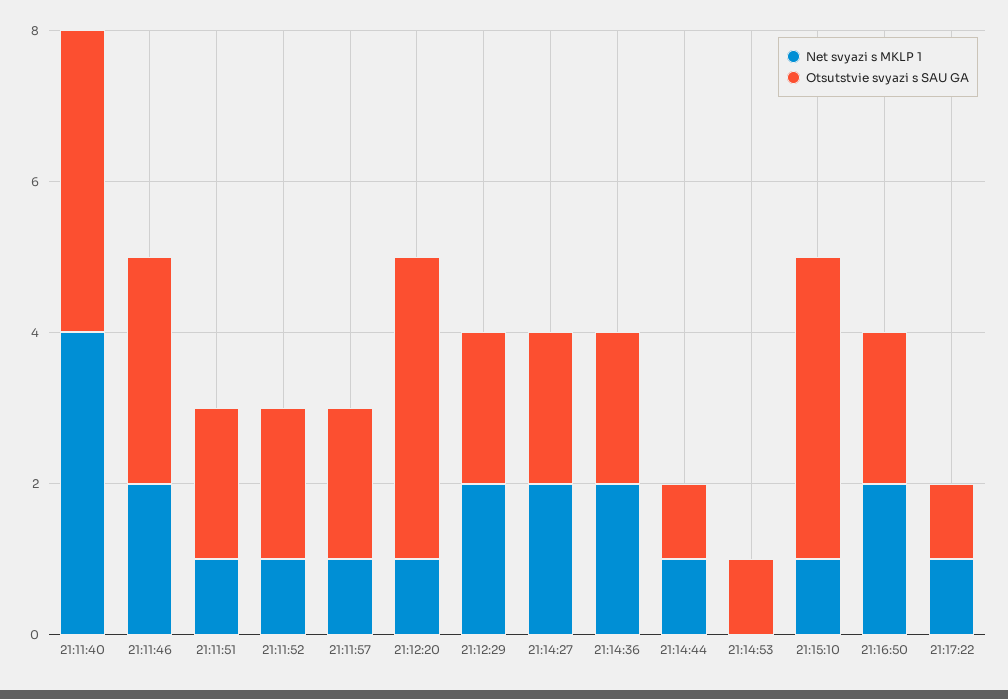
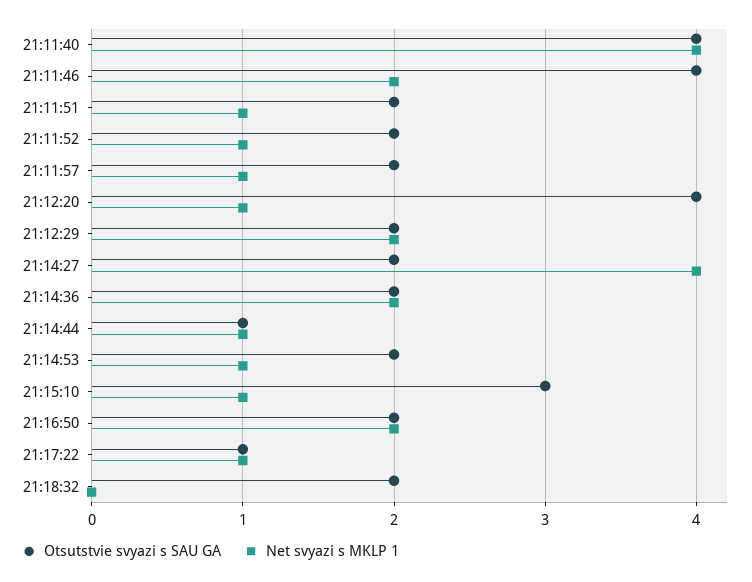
Otsutstvie svyazi s SAU GA, 21:11:46: 3 -> 4
Net svyazi s MKLP 1, 21:14:27: 2 -> 4
Net svyazi s MKLP 1, 21:14:53: 0 -> 1
Otsutstvie svyazi s SAU GA, 21:14:53: 1 -> 2
Otsutstvie svyazi s SAU GA, 21:15:10: 4 -> 3
Otsutstvie svyazi s SAU GA, 21:18:32: none -> 2
Net svyazi s MKLP 1, 21:18:32: none -> 0

